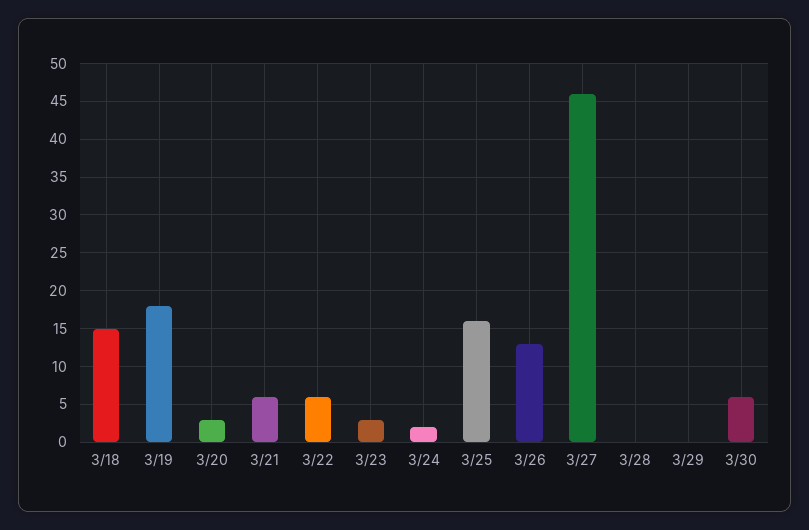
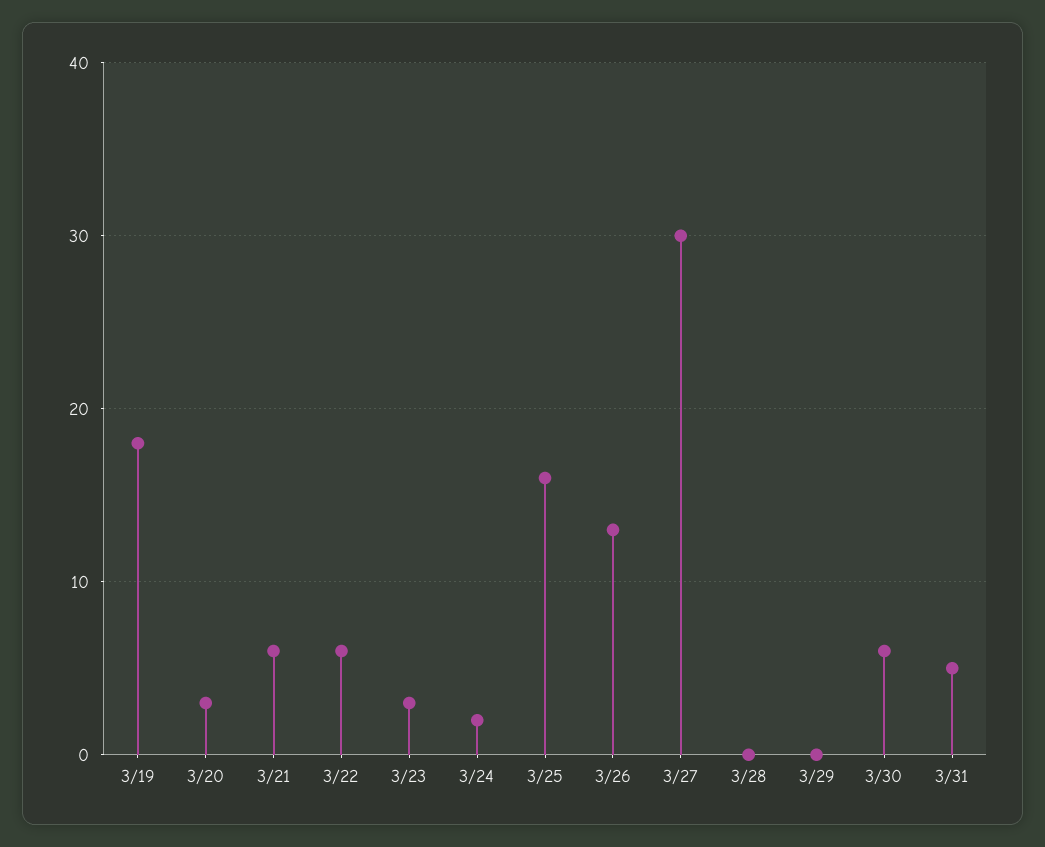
3/18: 15 -> none
3/27: 46 -> 30
3/31: none -> 5

